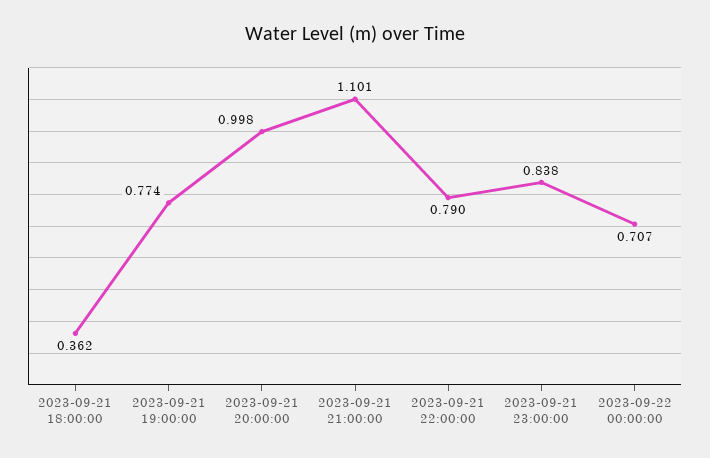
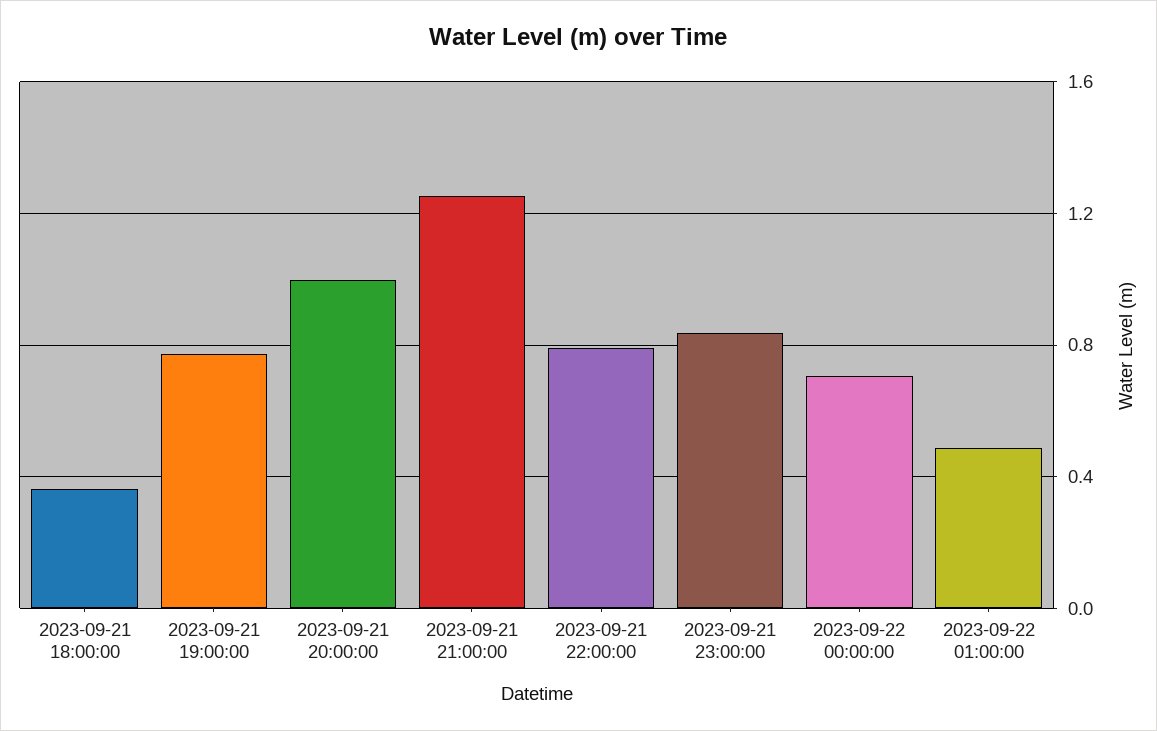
2023-09-21 21:00:00: 1.101 -> 1.25
2023-09-22 01:00:00: none -> 0.5

